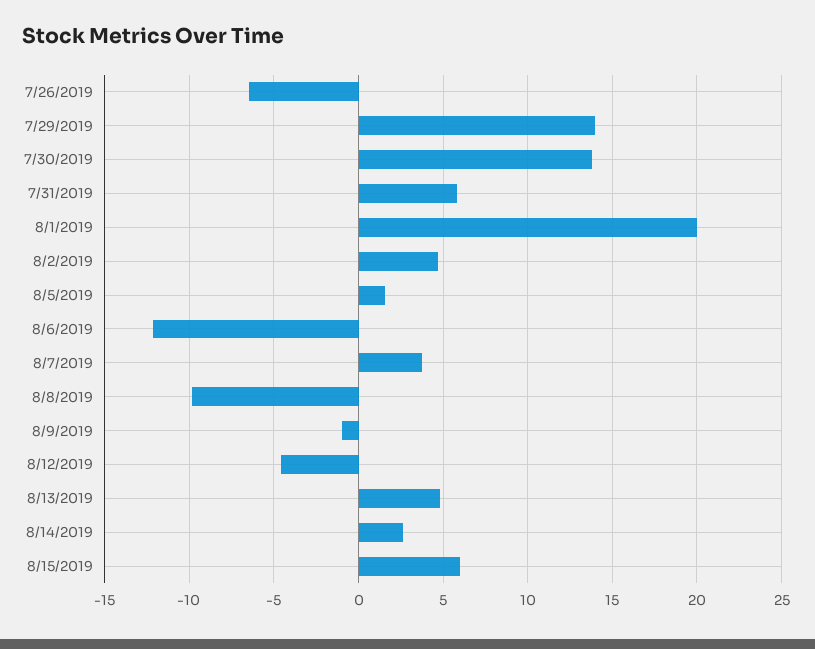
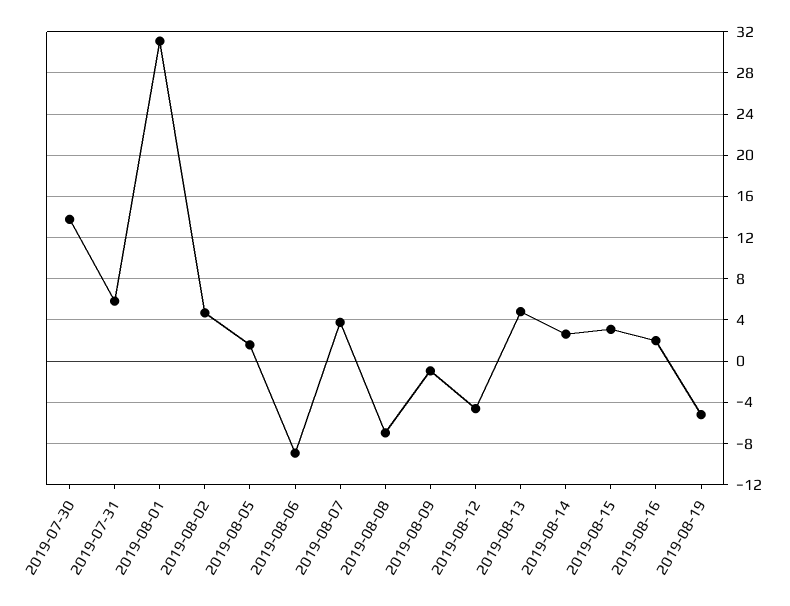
7/26/2019: -6.5 -> none
7/29/2019: 14 -> none
8/1/2019: 20 -> 31
8/6/2019: -12 -> -9
8/8/2019: -10 -> -7
8/15/2019: 6 -> 3
2019-08-16: none -> 2
2019-08-19: none -> -5

